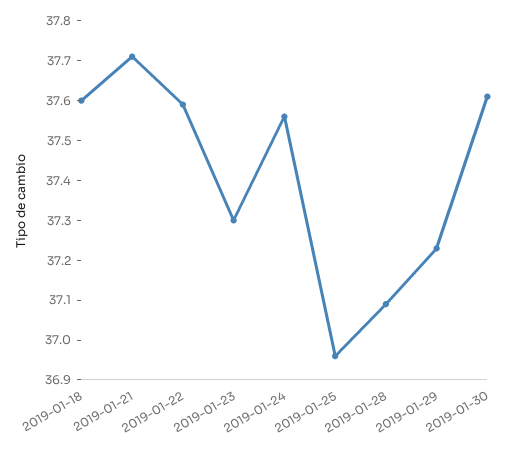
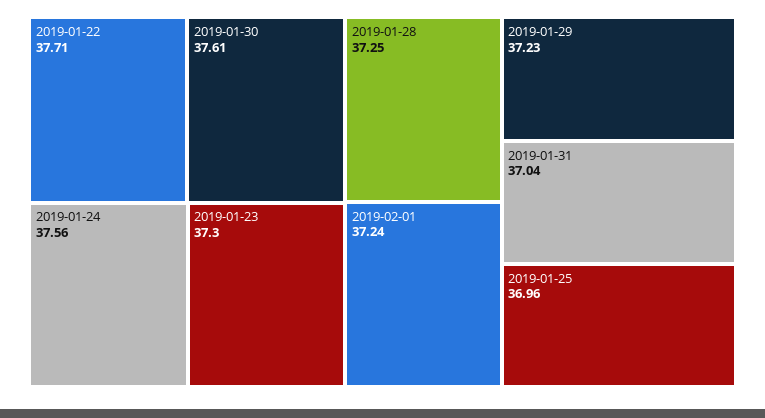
2019-01-18: 37.6 -> none
2019-01-21: 37.7 -> none
2019-01-22: 37.6 -> 37.71
2019-01-28: 37.1 -> 37.25
2019-02-01: none -> 37.24
2019-01-31: none -> 37.04

